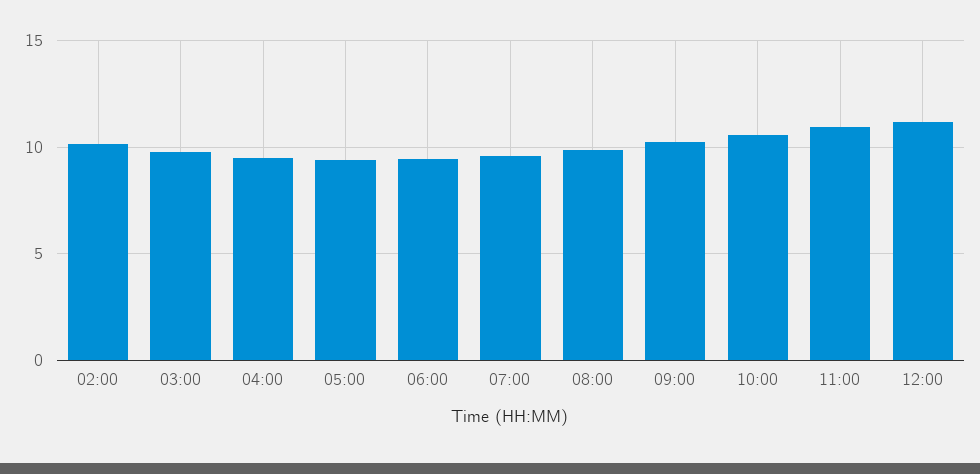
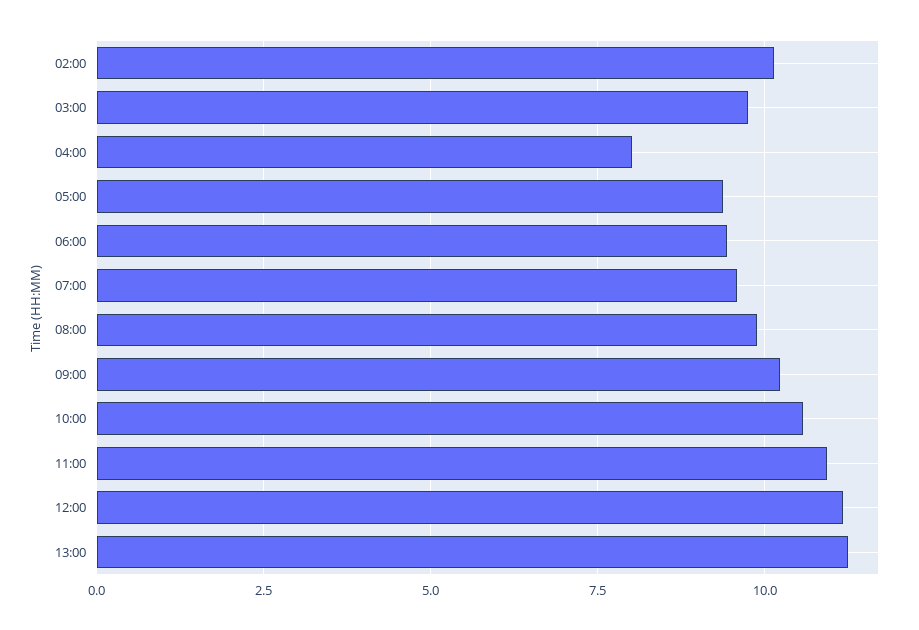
04:00: 9.5 -> 8
13:00: none -> 11.25

